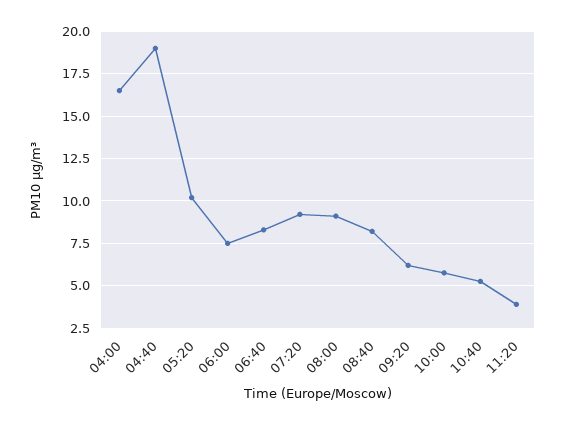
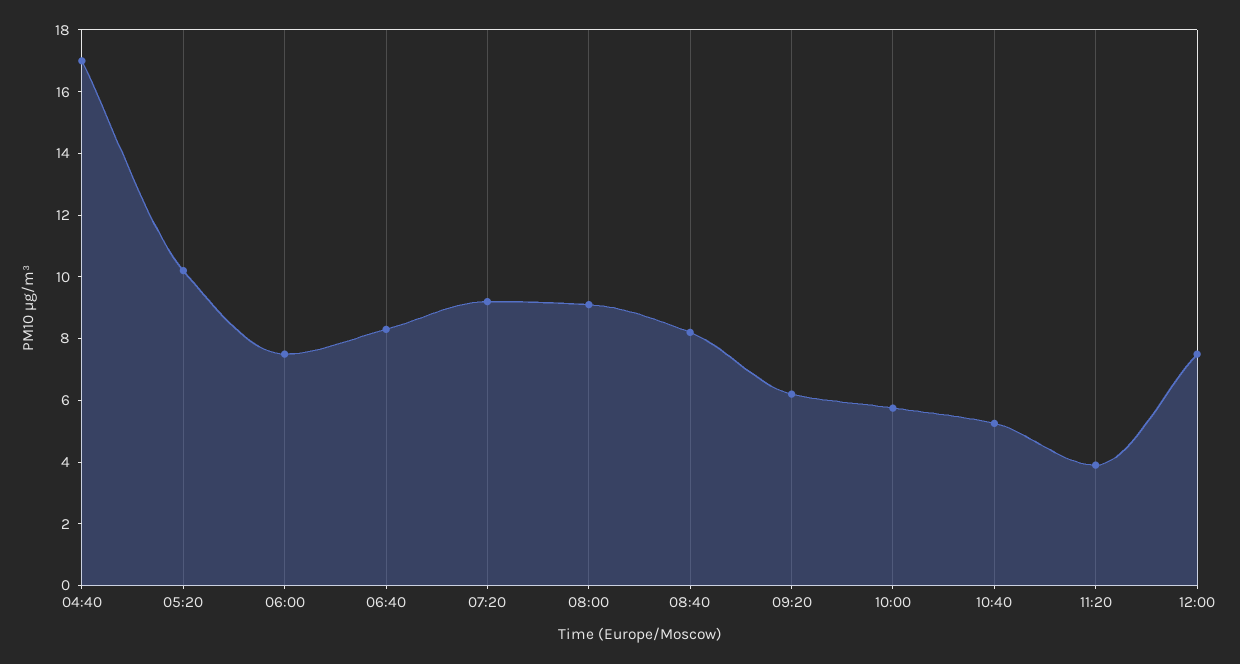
04:00: 16.5 -> none
04:40: 19 -> 17
12:00: none -> 7.5

